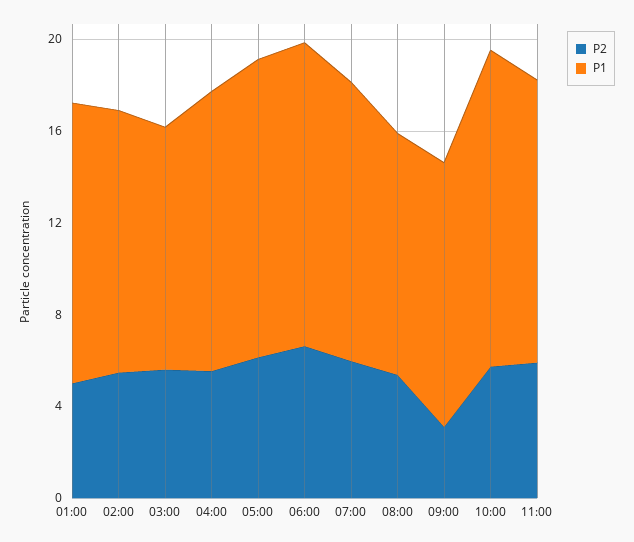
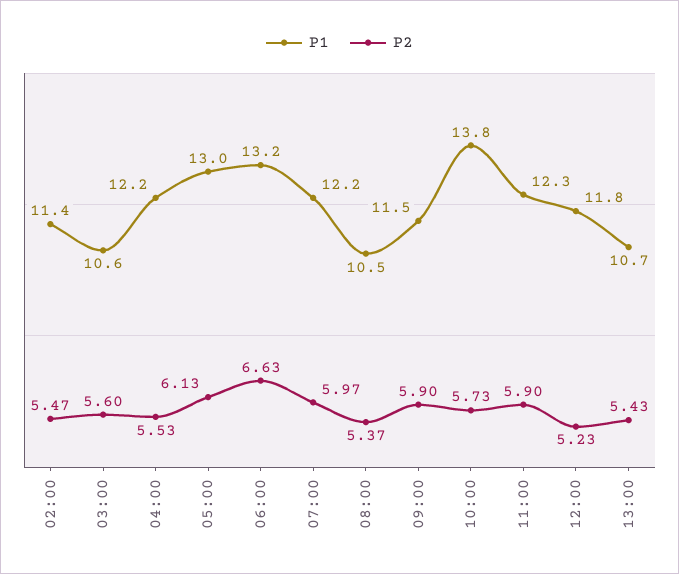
P2, 01:00: 5 -> none
P1, 01:00: 12 -> none
P2, 09:00: 3 -> 5.9
P1, 12:00: none -> 11.8
P2, 12:00: none -> 5.23
P1, 13:00: none -> 10.7
P2, 13:00: none -> 5.43

